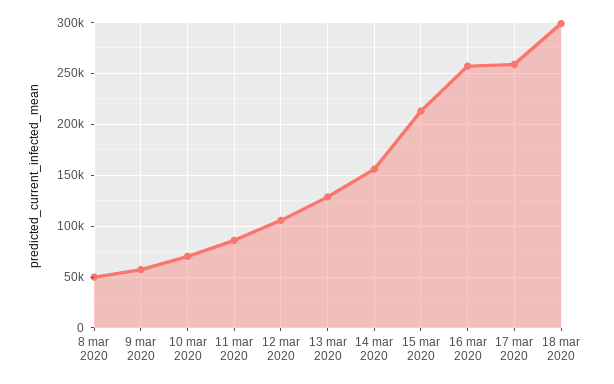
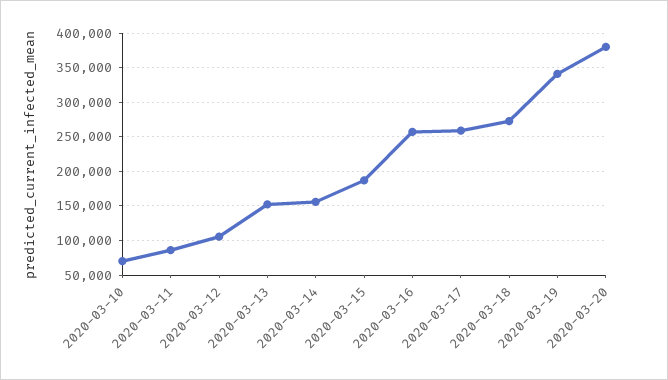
8 mar 2020: 50000 -> none
9 mar 2020: 60000 -> none
13 mar 2020: 130000 -> 150000
15 mar 2020: 210000 -> 190000
18 mar 2020: 300000 -> 270000
2020-03-19: none -> 340000
2020-03-20: none -> 380000

